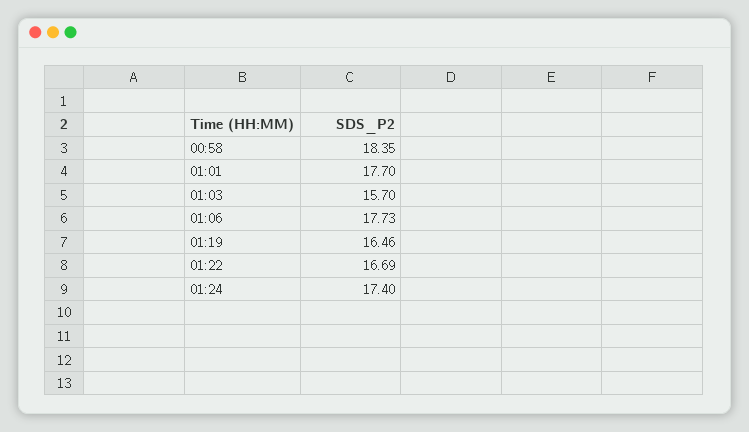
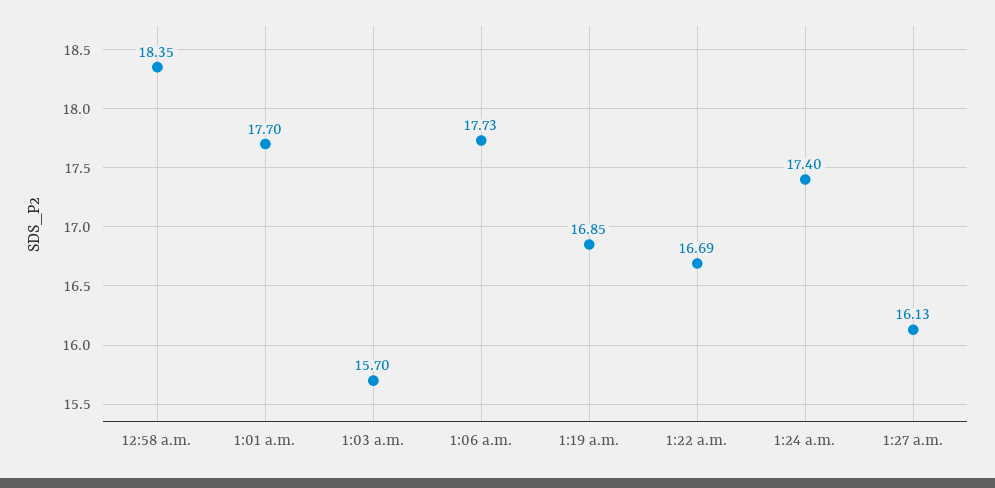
01:19: 16.46 -> 16.85
1:27 a.m.: none -> 16.13

